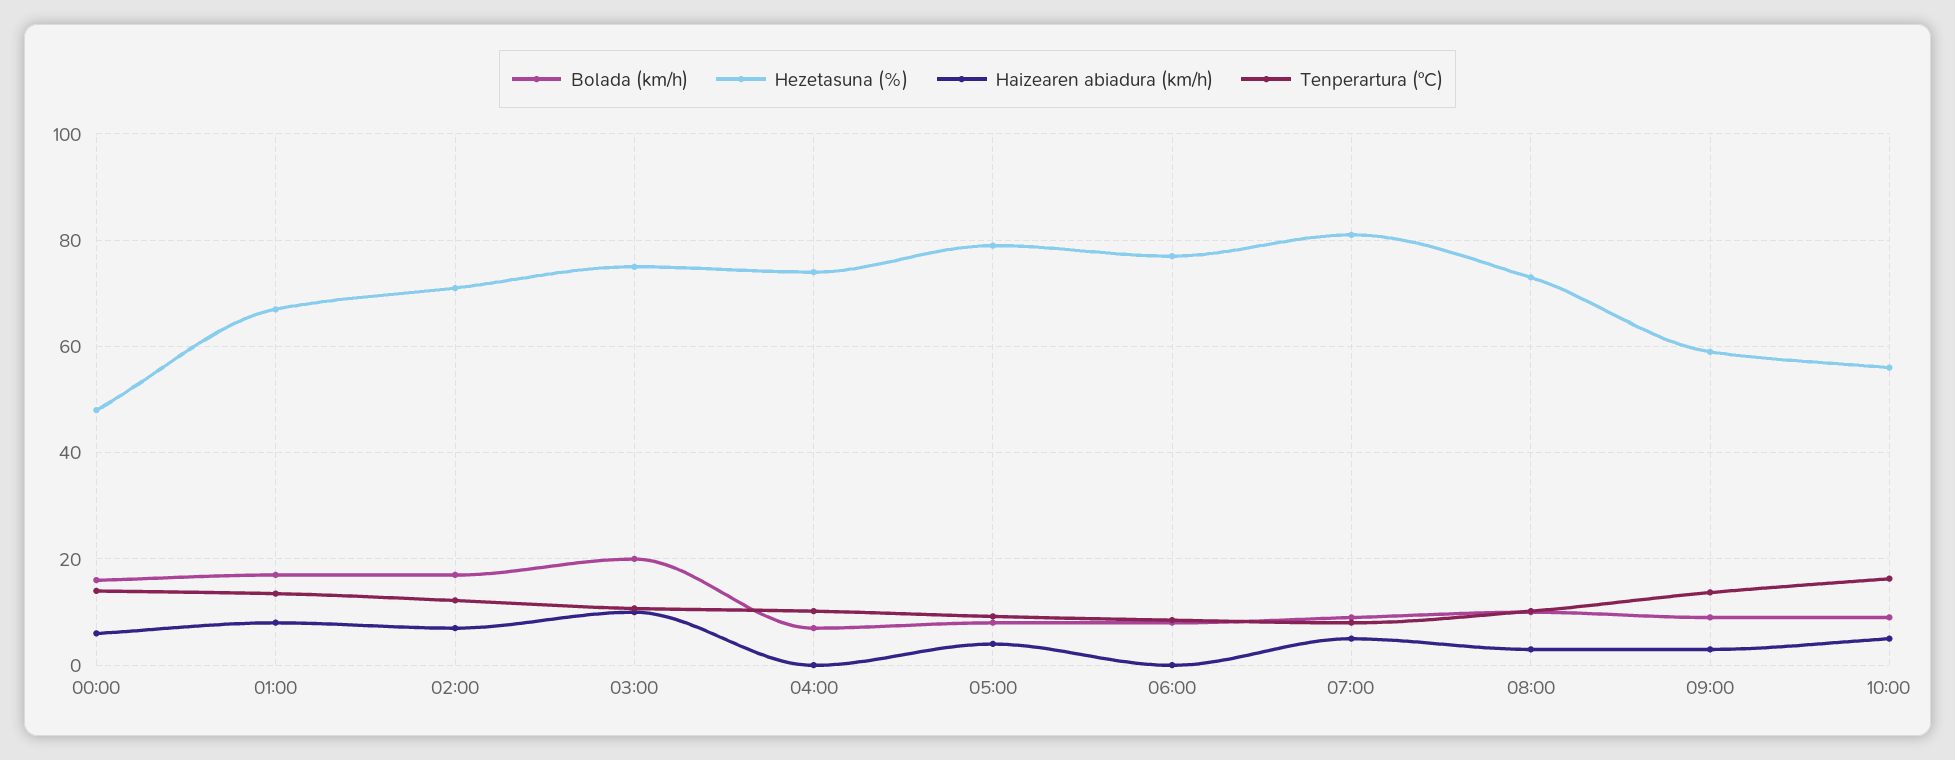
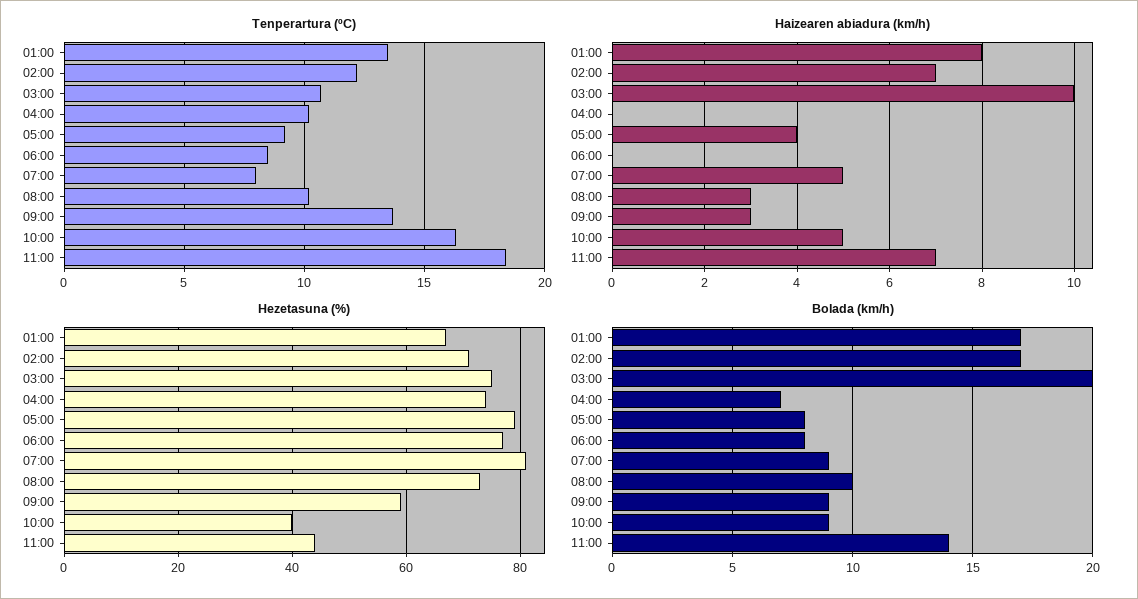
Bolada (km/h), 00:00: 16 -> none
Hezetasuna (%), 00:00: 48 -> none
Haizearen abiadura (km/h), 00:00: 6 -> none
Tenperartura (ºC), 00:00: 14 -> none
Hezetasuna (%), 10:00: 56 -> 40
Tenperartura (ºC), 11:00: none -> 18.5
Haizearen abiadura (km/h), 11:00: none -> 7
Hezetasuna (%), 11:00: none -> 45
Bolada (km/h), 11:00: none -> 14

